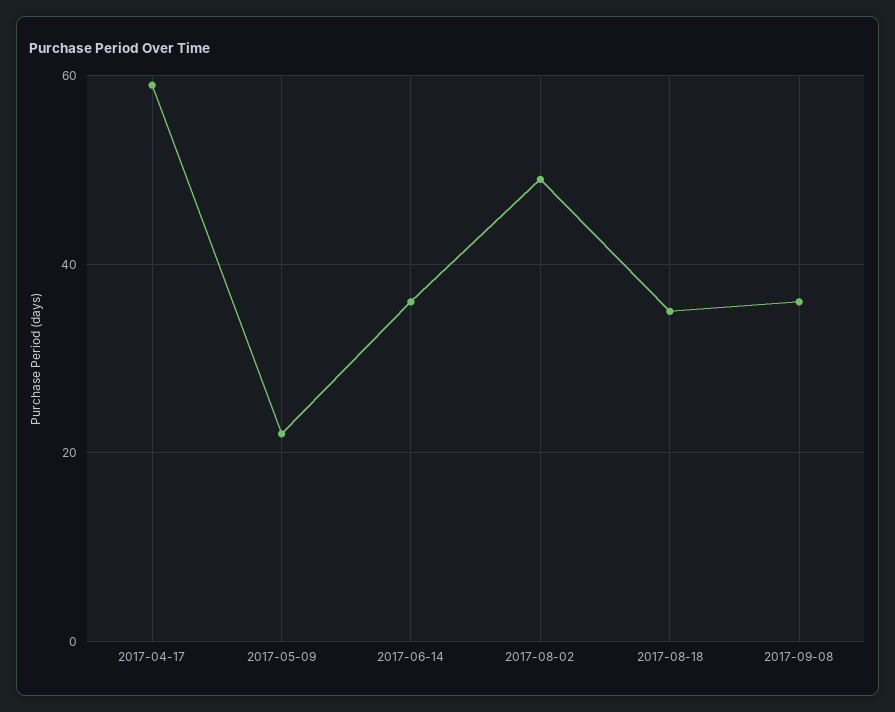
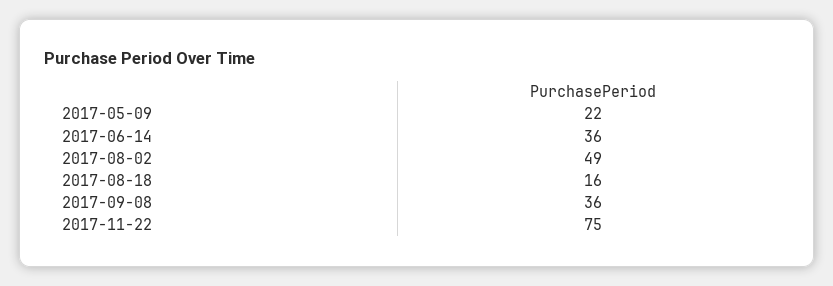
2017-04-17: 60 -> none
2017-08-18: 35 -> 16
2017-11-22: none -> 75

